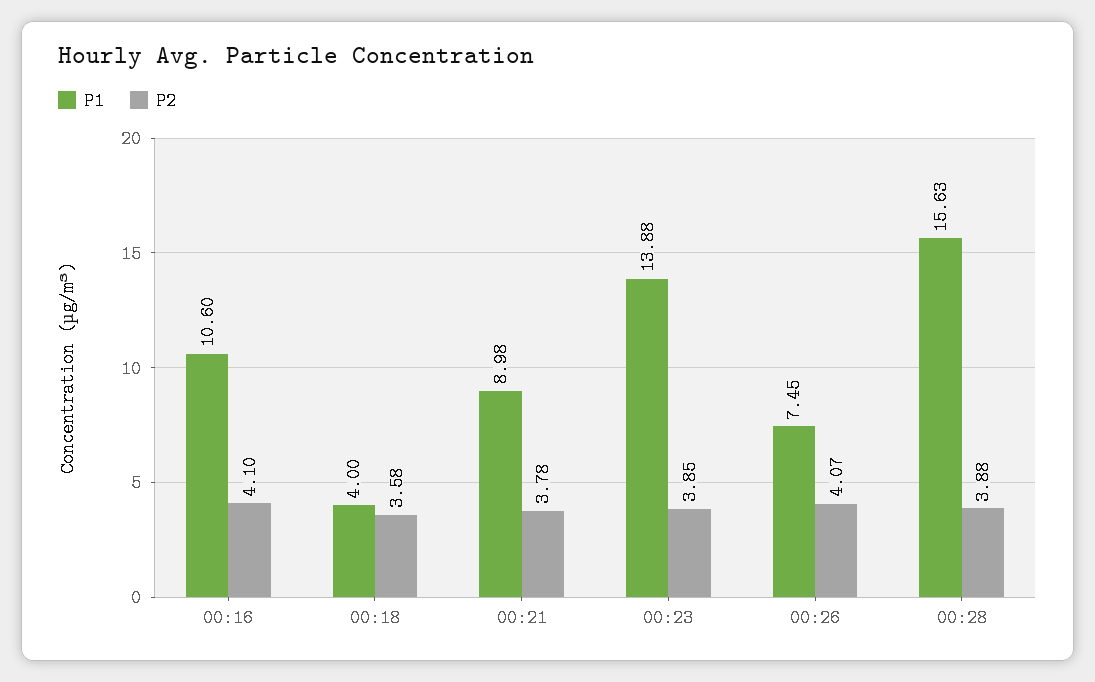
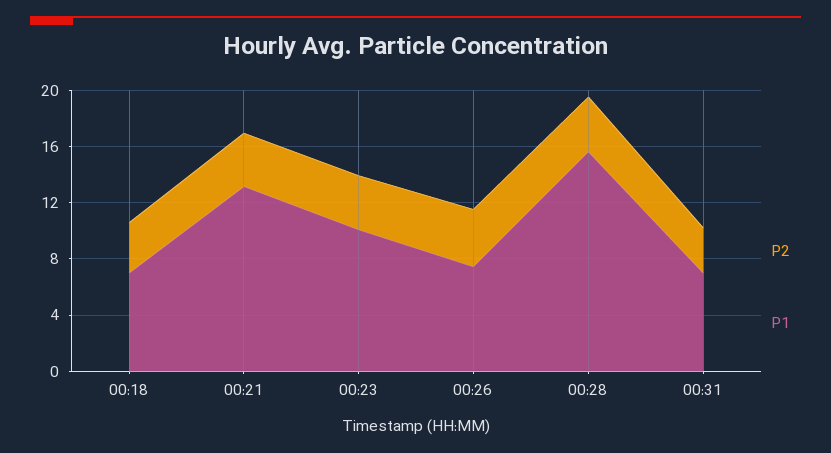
P1, 00:16: 10.6 -> none
P2, 00:16: 4.1 -> none
P1, 00:18: 4 -> 7
P1, 00:21: 8.98 -> 13
P1, 00:23: 13.88 -> 10
P2, 00:31: none -> 3
P1, 00:31: none -> 7

